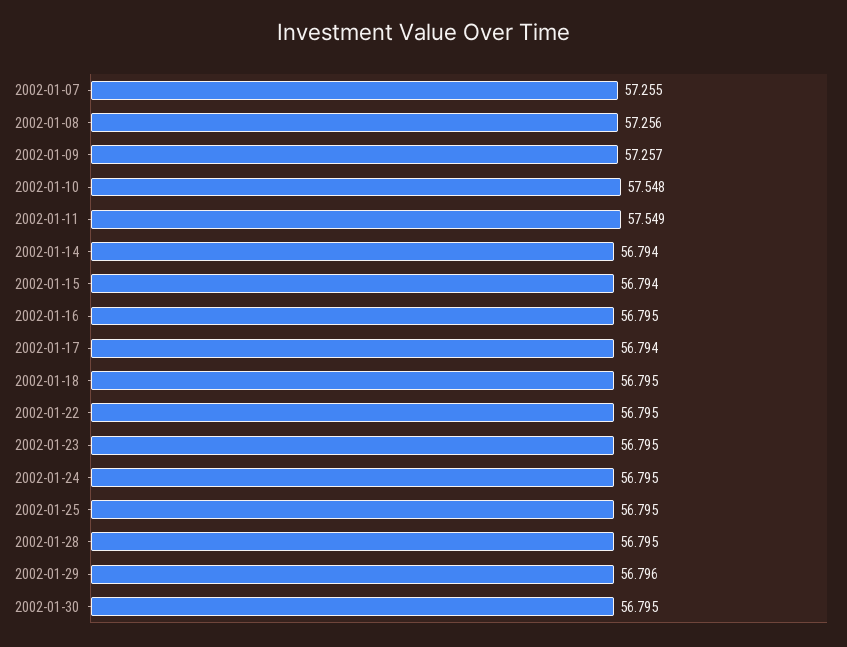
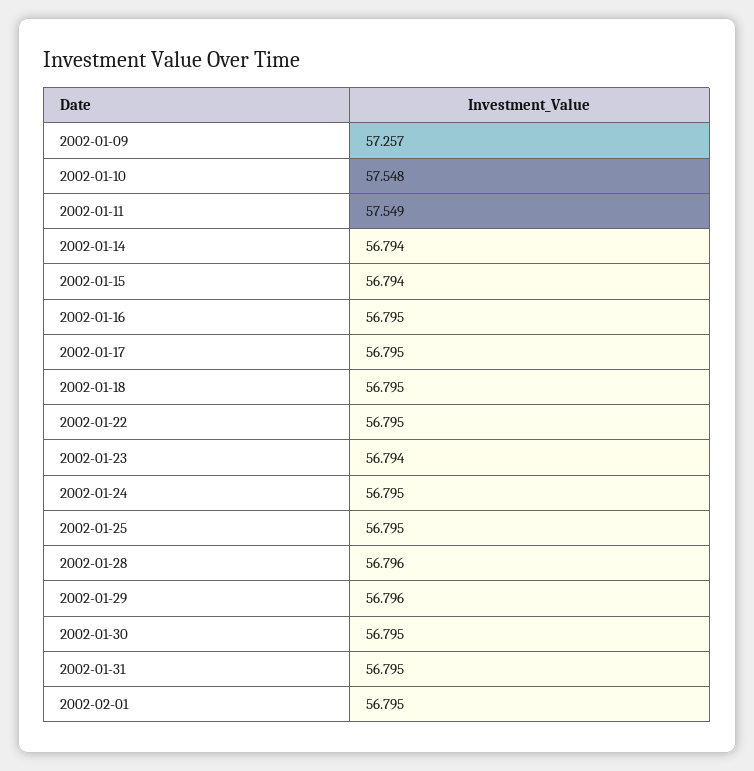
2002-01-07: 57.255 -> none
2002-01-08: 57.256 -> none
2002-01-17: 56.794 -> 56.795
2002-01-23: 56.795 -> 56.794
2002-01-28: 56.795 -> 56.796
2002-01-31: none -> 56.795
2002-02-01: none -> 56.795

